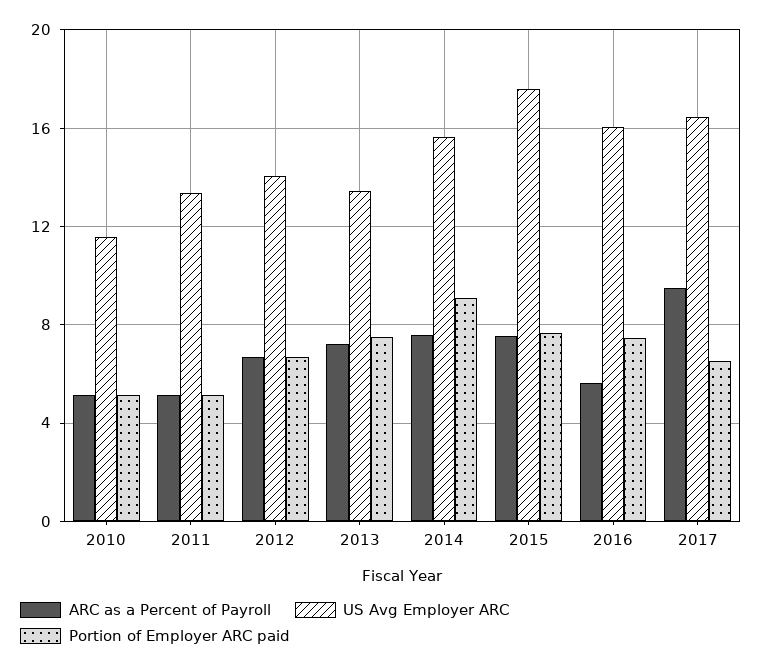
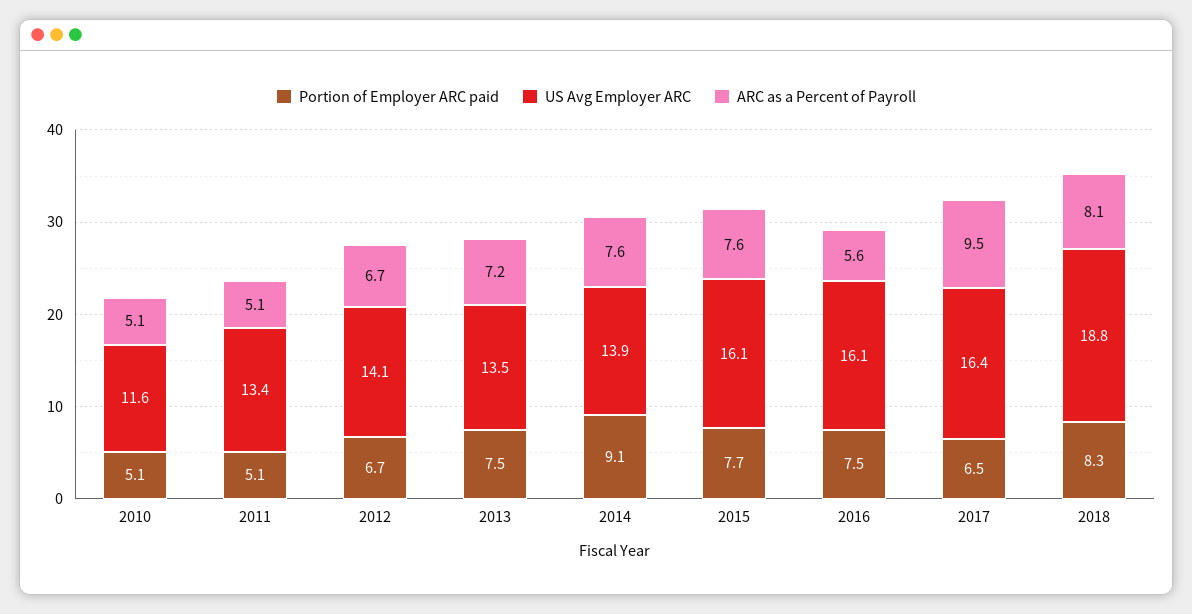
US Avg Employer ARC, 2014: 15.5 -> 13.9
US Avg Employer ARC, 2015: 17.5 -> 16.1
Portion of Employer ARC paid, 2018: none -> 8.3
US Avg Employer ARC, 2018: none -> 18.8
ARC as a Percent of Payroll, 2018: none -> 8.1

